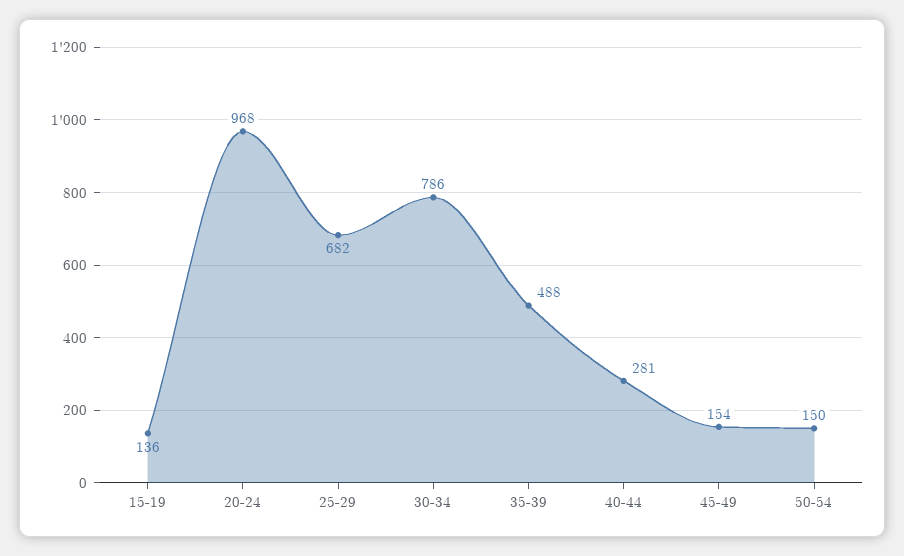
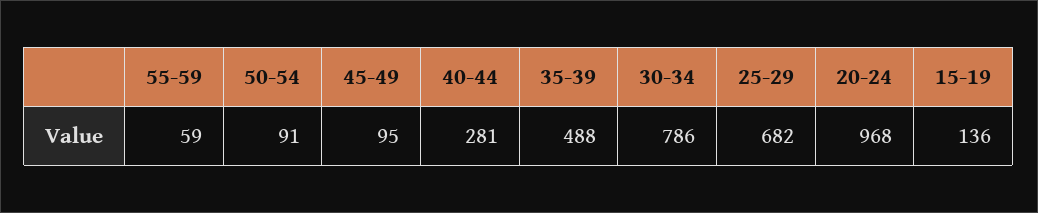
45-49: 154 -> 95
50-54: 150 -> 91
55-59: none -> 59

